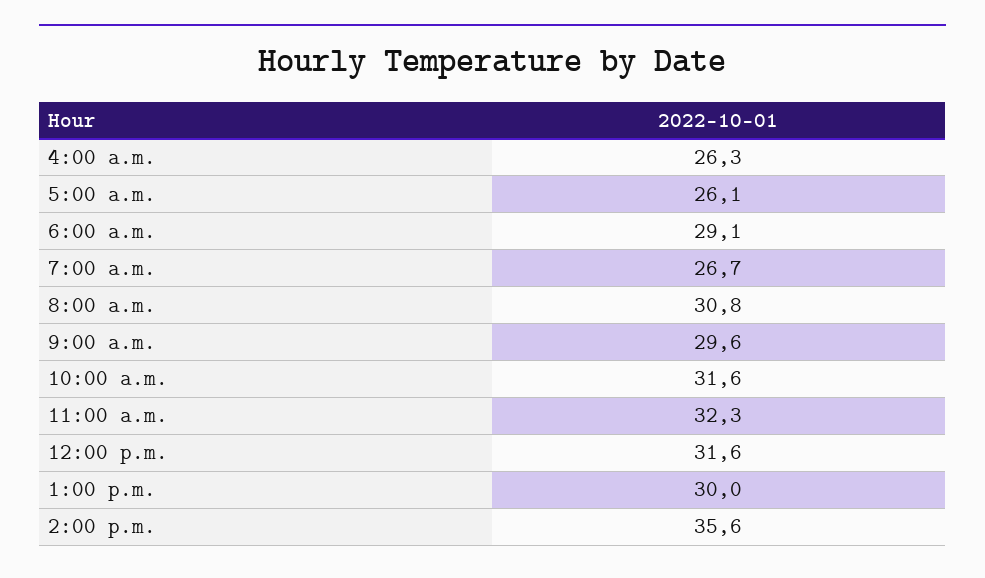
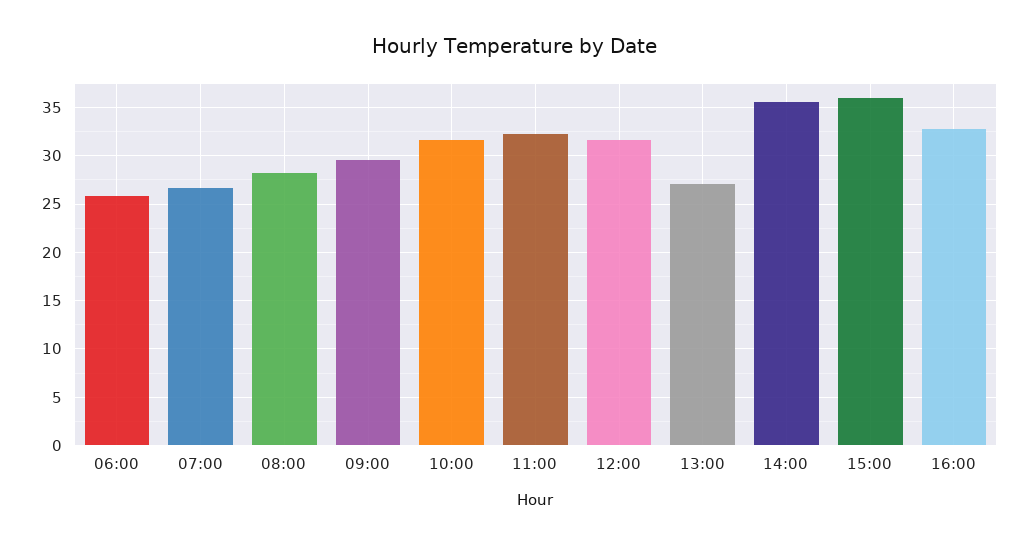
4:00 a.m.: 26.3 -> none
5:00 a.m.: 26.1 -> none
6:00 a.m.: 29.1 -> 26
8:00 a.m.: 30.8 -> 28
1:00 p.m.: 30 -> 27
15:00: none -> 36
16:00: none -> 33

